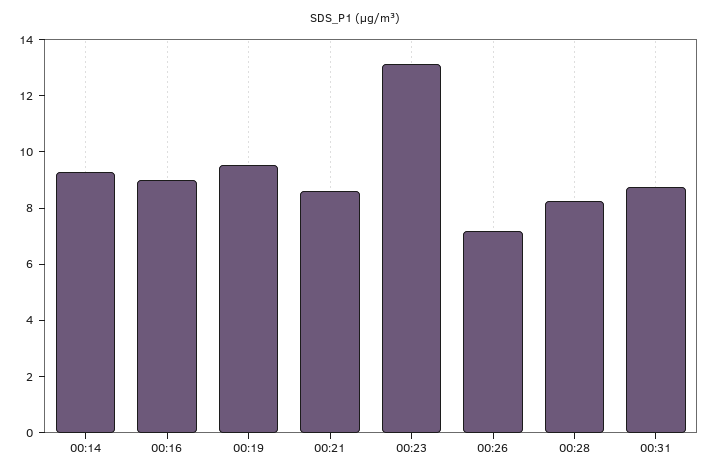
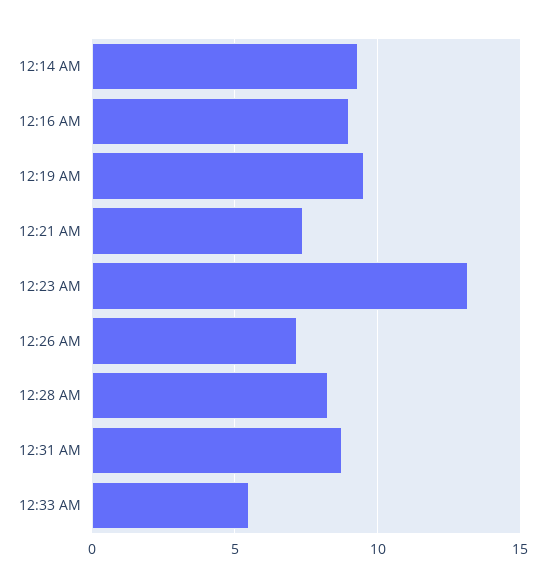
00:21: 8.5 -> 7.5
12:33 AM: none -> 5.5

